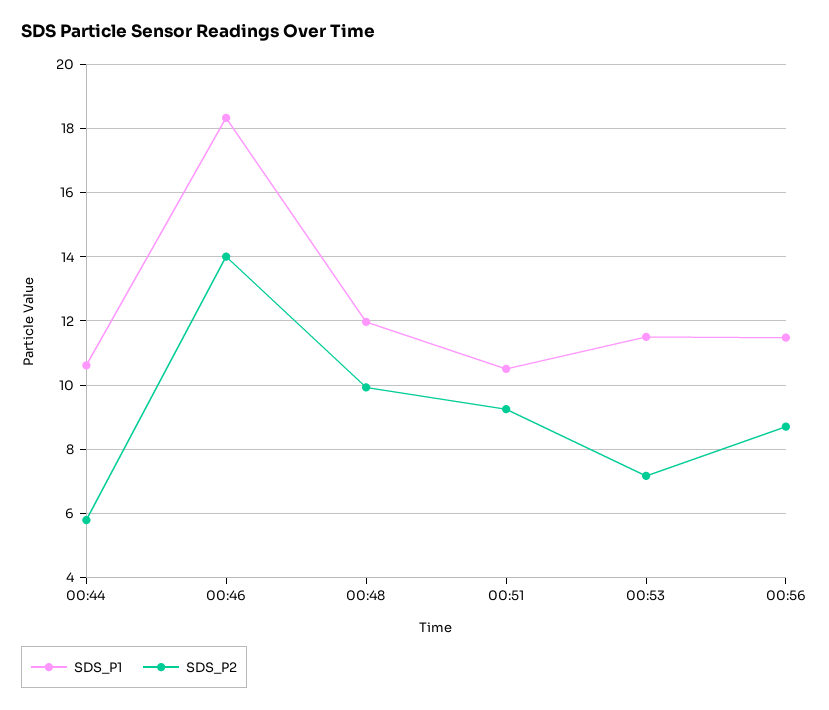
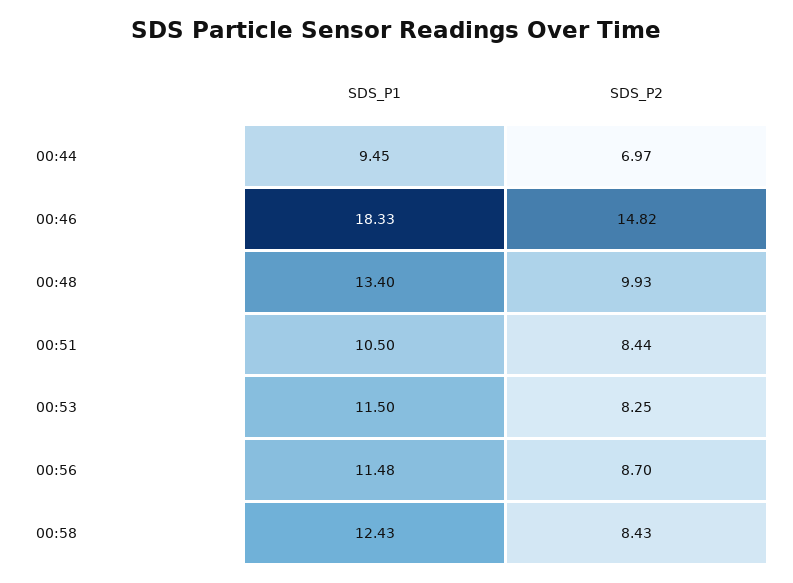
SDS_P1, 00:44: 10.6 -> 9.45
SDS_P2, 00:44: 5.8 -> 6.97
SDS_P2, 00:46: 14 -> 14.82
SDS_P1, 00:48: 12 -> 13.4
SDS_P2, 00:51: 9.2 -> 8.44
SDS_P2, 00:53: 7.2 -> 8.25
SDS_P1, 00:58: none -> 12.43
SDS_P2, 00:58: none -> 8.43

